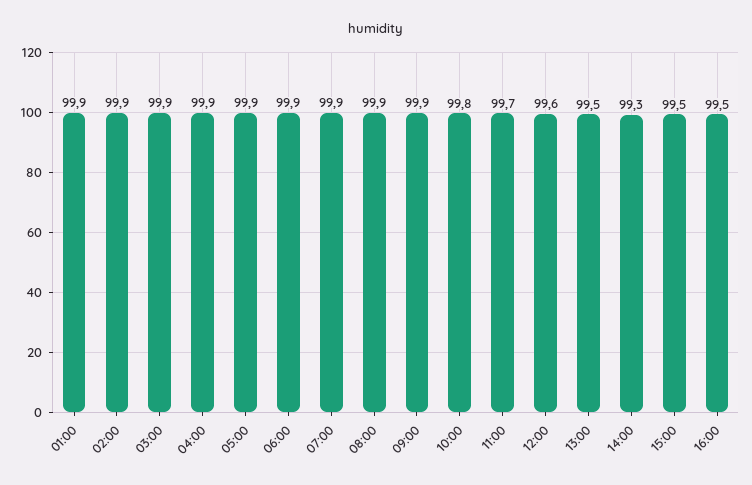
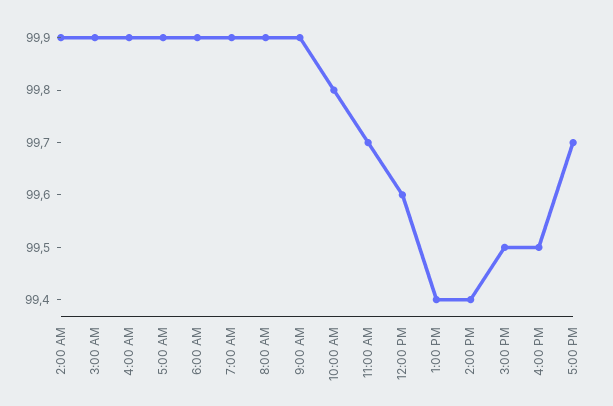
01:00: 99.9 -> none
13:00: 99.5 -> 99.4
14:00: 99.3 -> 99.4
5:00 PM: none -> 99.7

